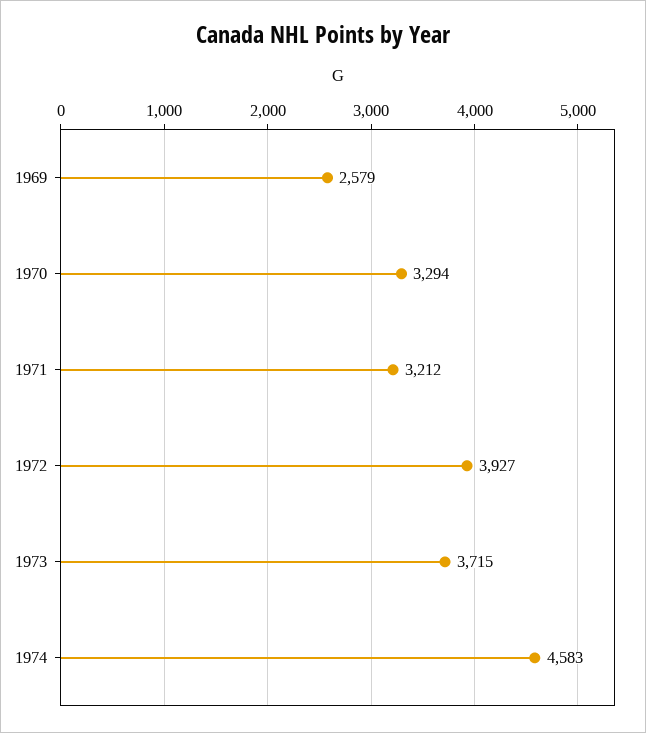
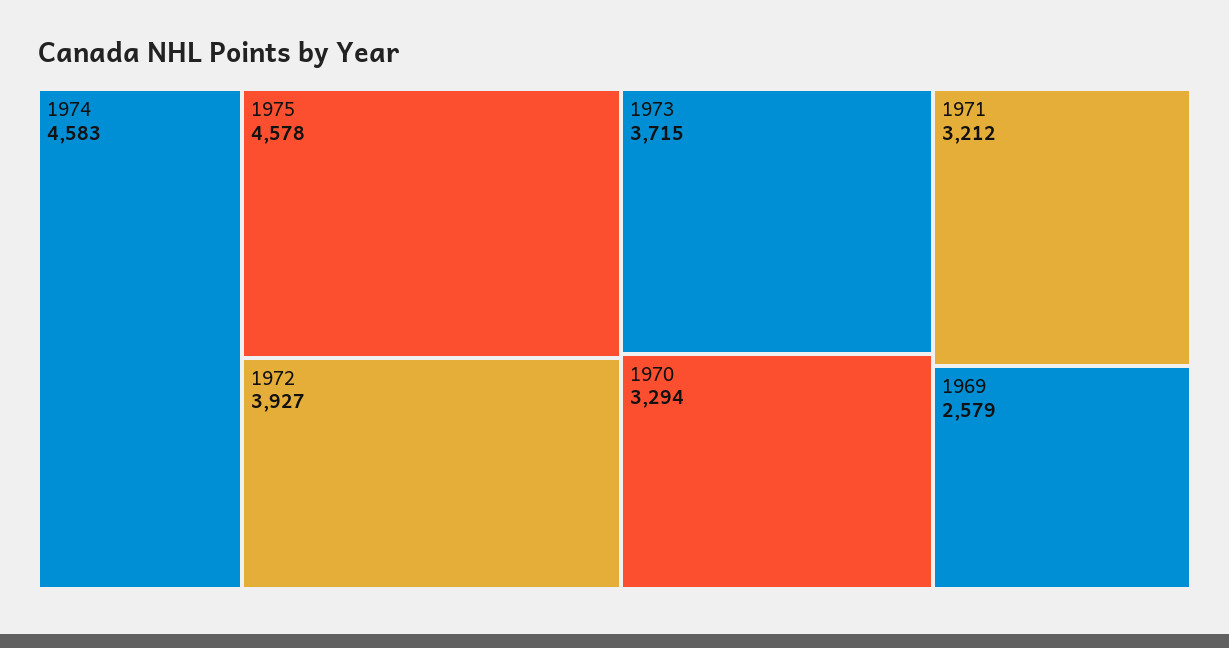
1975: none -> 4578

